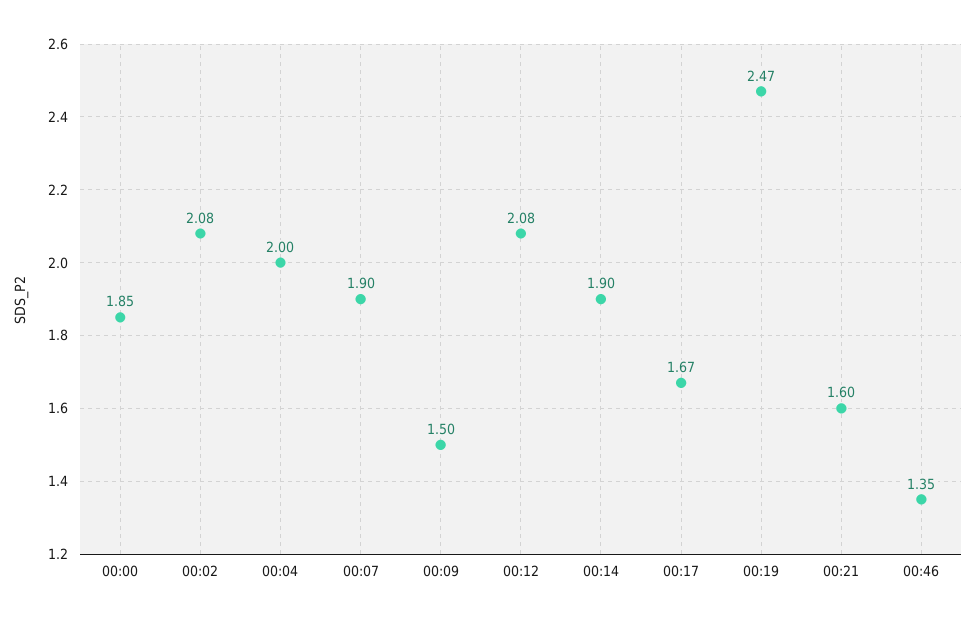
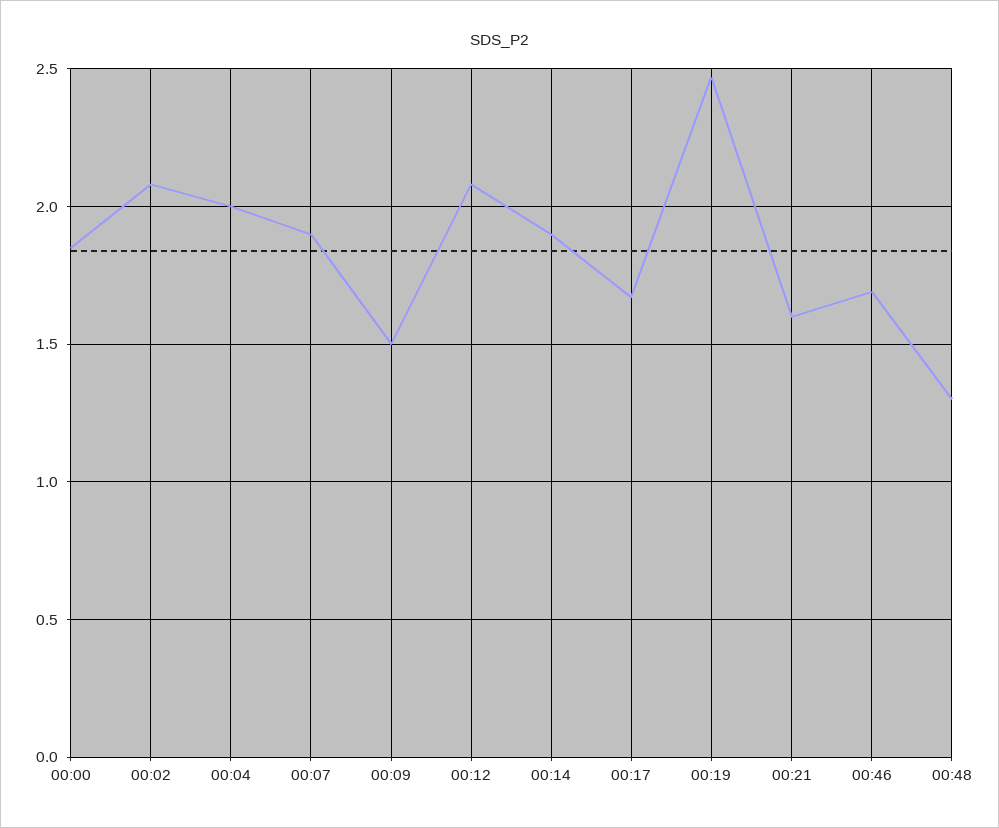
00:46: 1.35 -> 1.7
00:48: none -> 1.3

